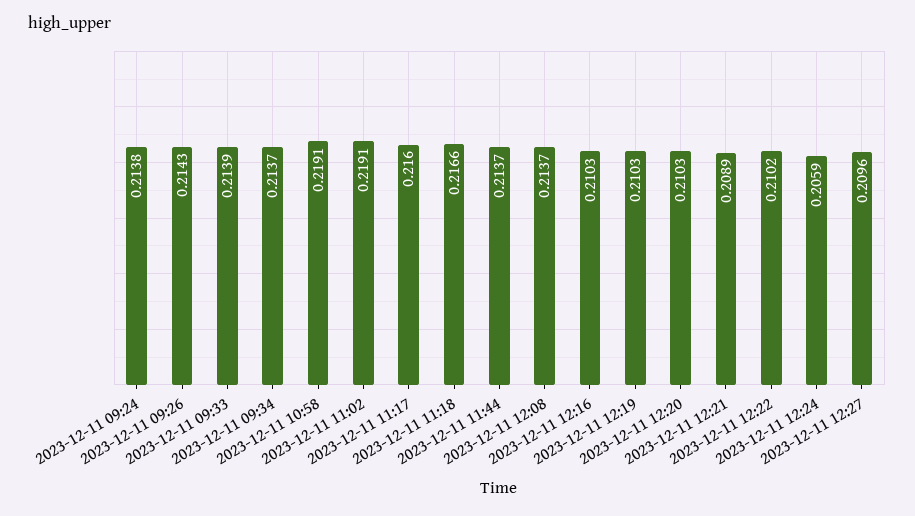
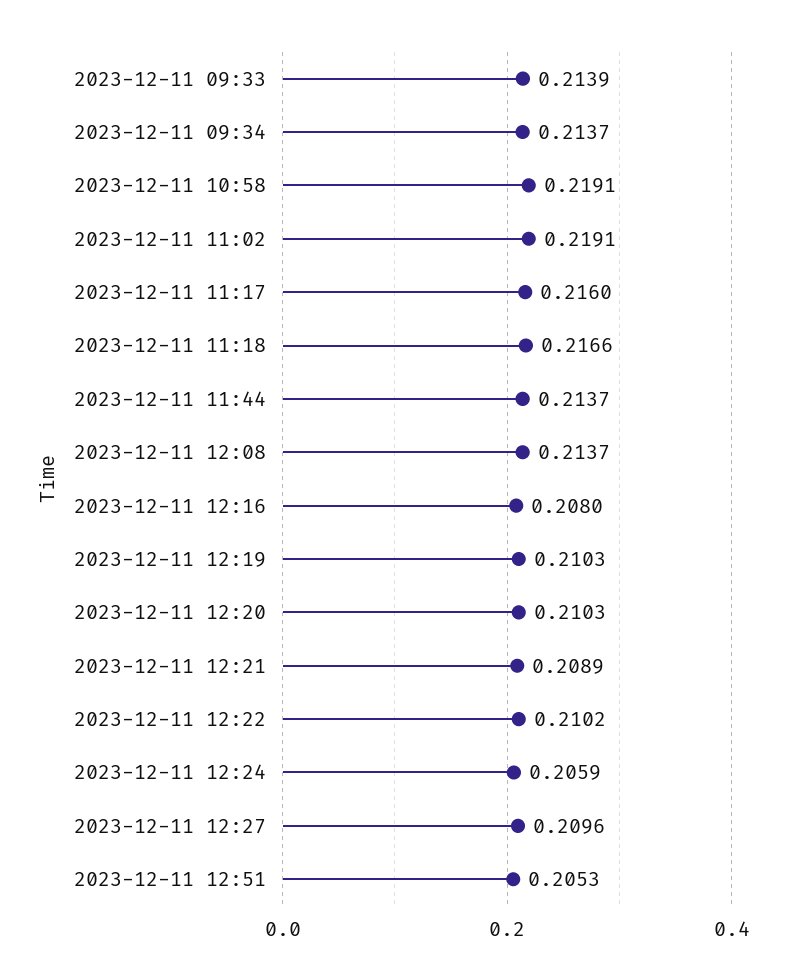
2023-12-11 09:24: 0.2138 -> none
2023-12-11 09:26: 0.2143 -> none
2023-12-11 12:16: 0.2103 -> 0.208
2023-12-11 12:51: none -> 0.2053

